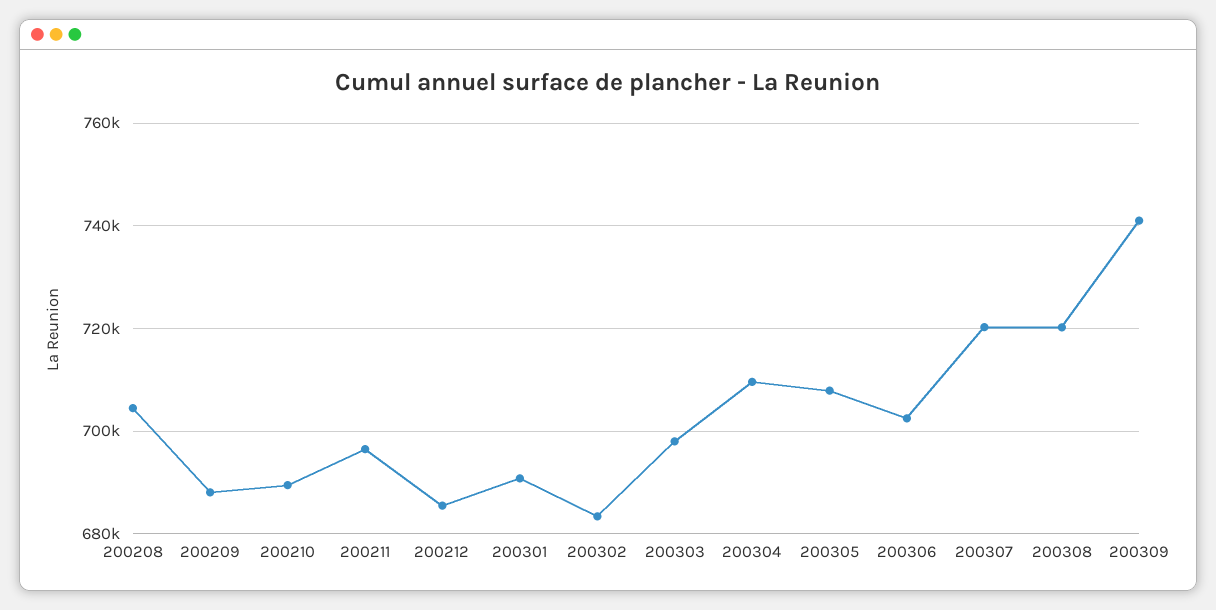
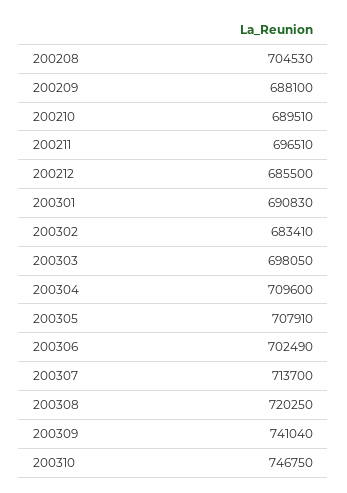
200307: 720000 -> 713700
200310: none -> 746750

